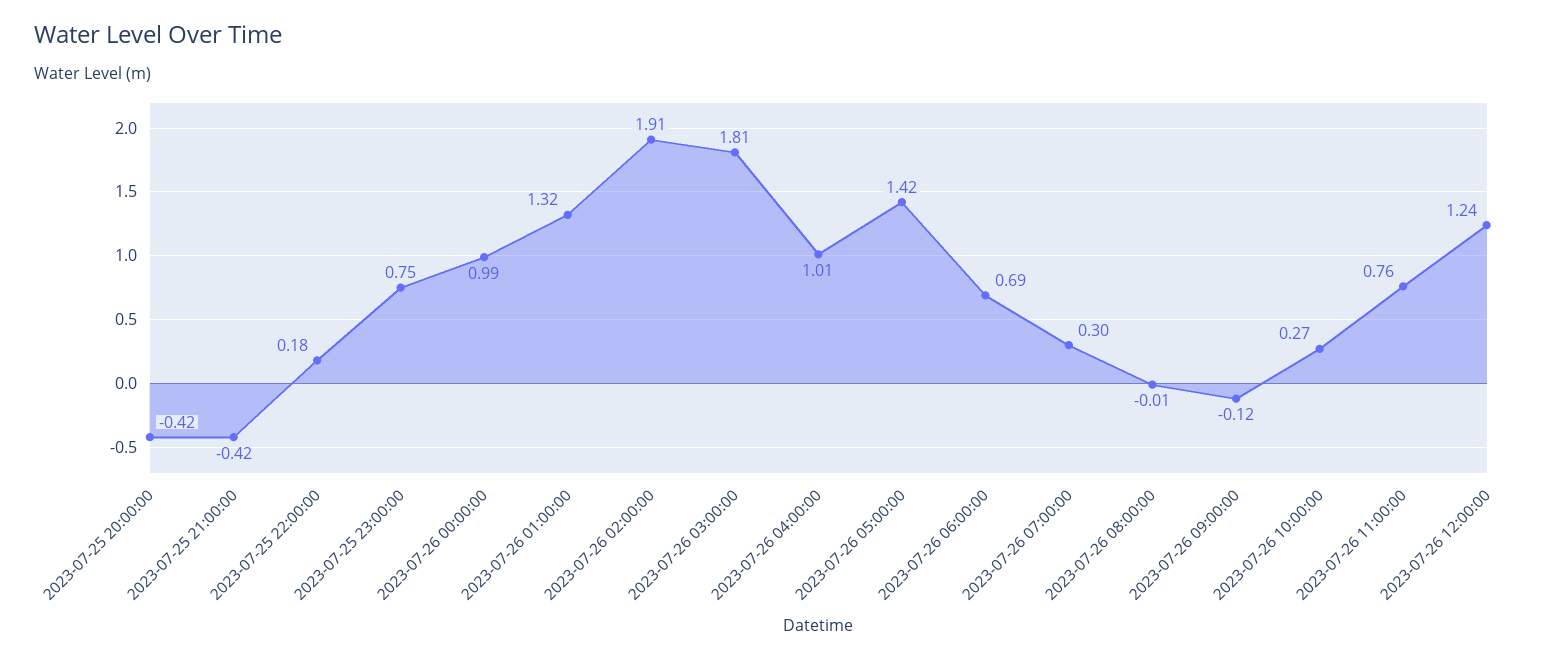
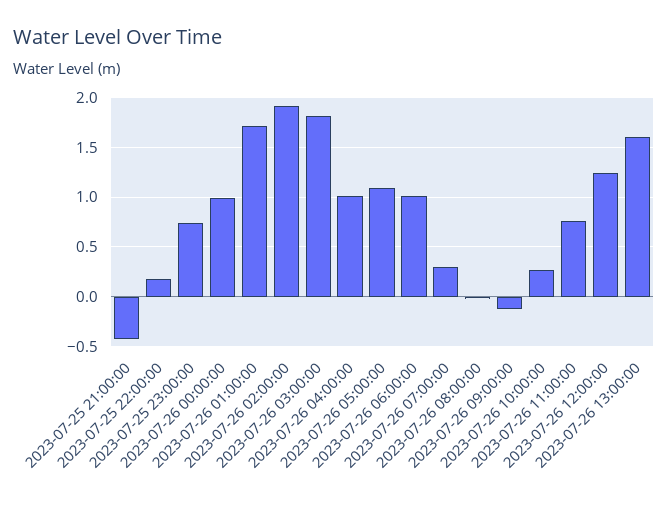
2023-07-25 20:00:00: -0.42 -> none
2023-07-26 01:00:00: 1.32 -> 1.7
2023-07-26 05:00:00: 1.42 -> 1.1
2023-07-26 06:00:00: 0.69 -> 1
2023-07-26 13:00:00: none -> 1.6

